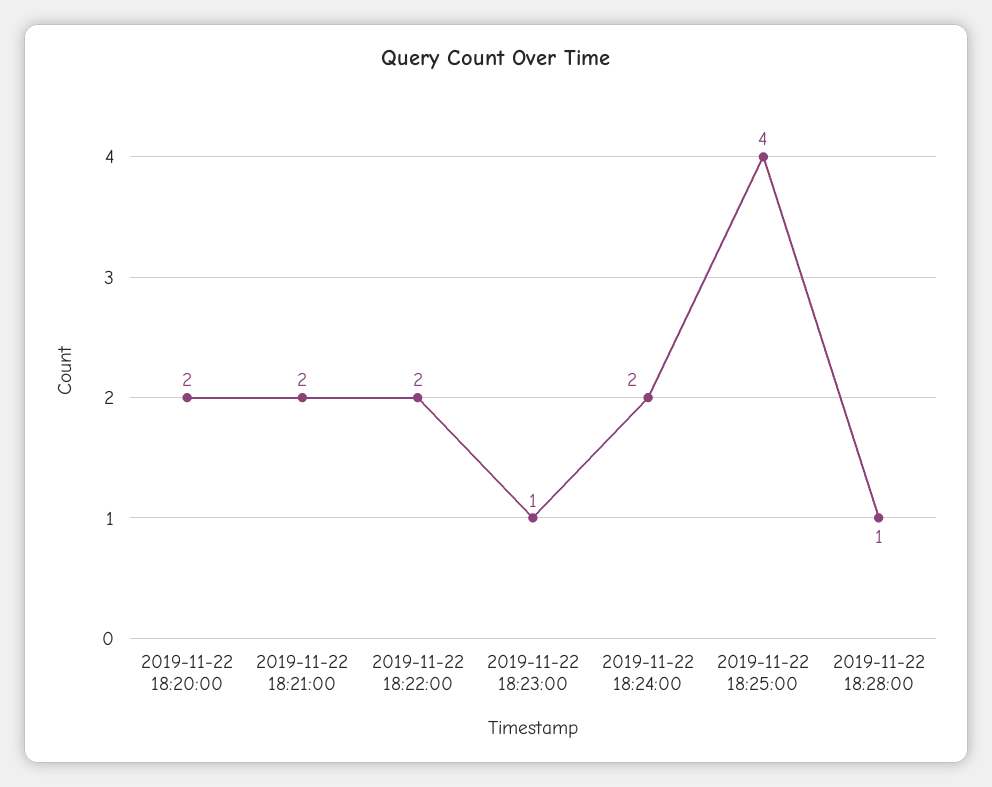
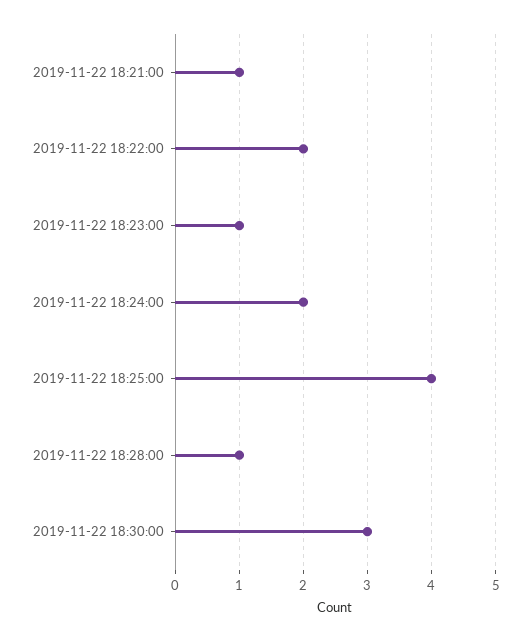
2019-11-22 18:20:00: 2 -> none
2019-11-22 18:21:00: 2 -> 1
2019-11-22 18:30:00: none -> 3

